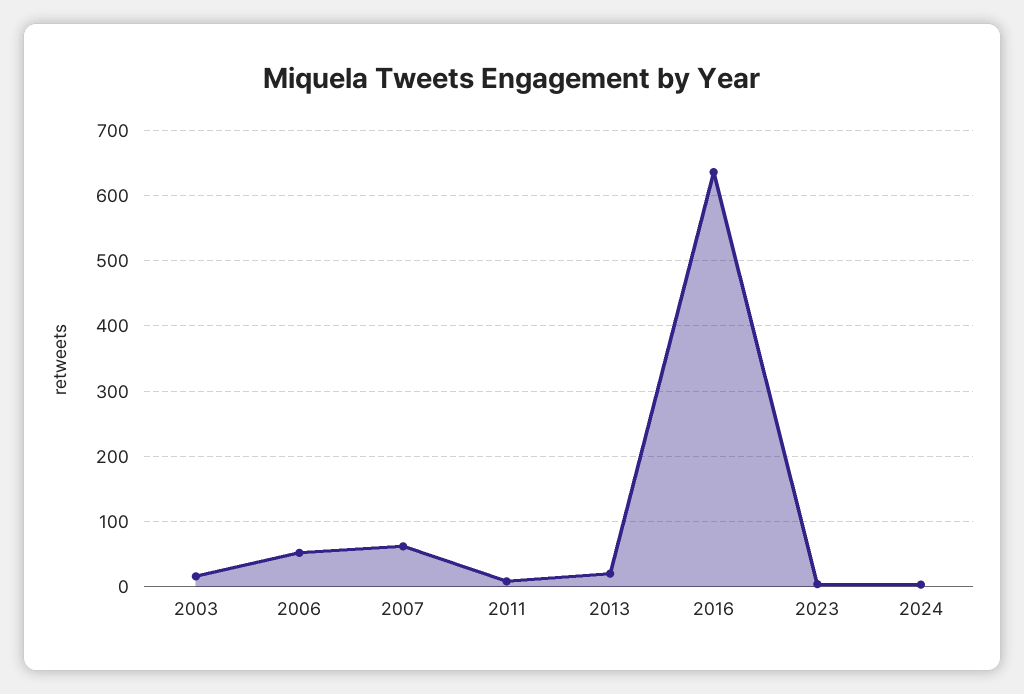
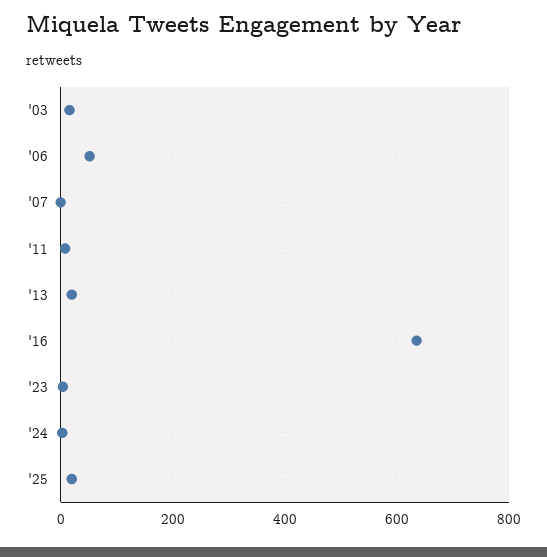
2007: 60 -> 0
'25: none -> 20

